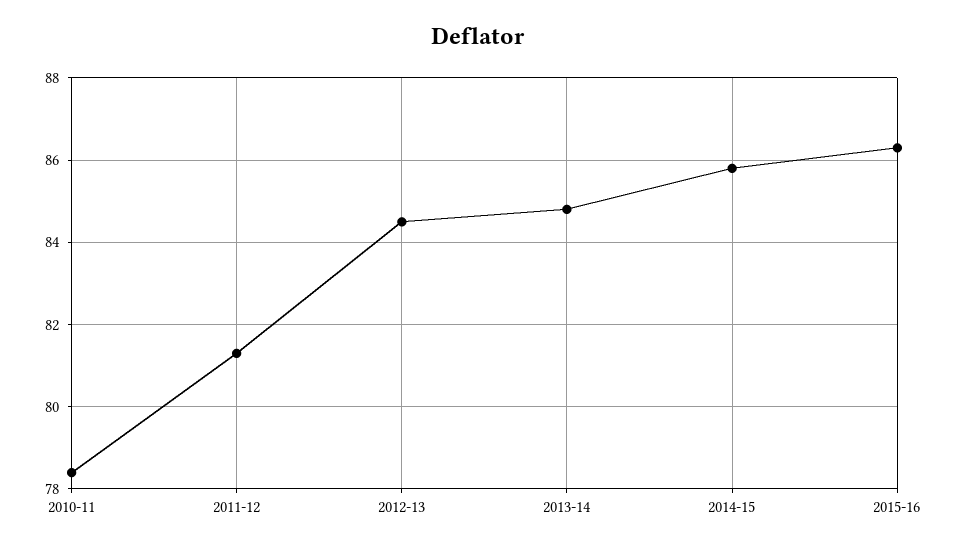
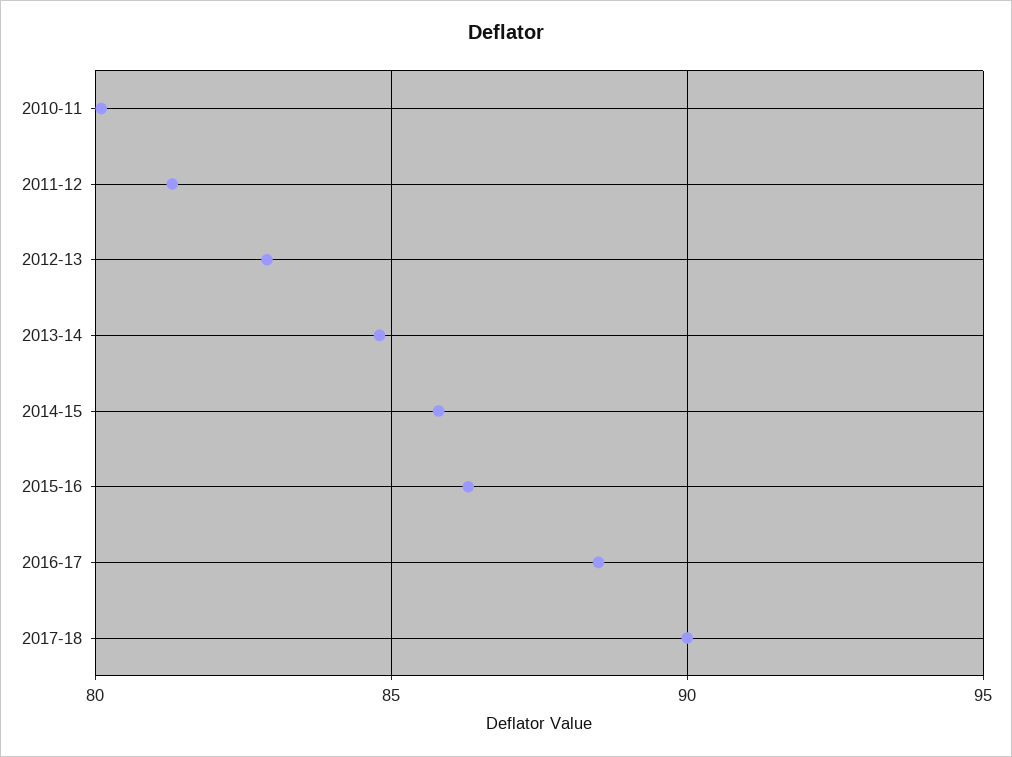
2010-11: 78.5 -> 80
2012-13: 84.5 -> 83
2016-17: none -> 88.5
2017-18: none -> 90

